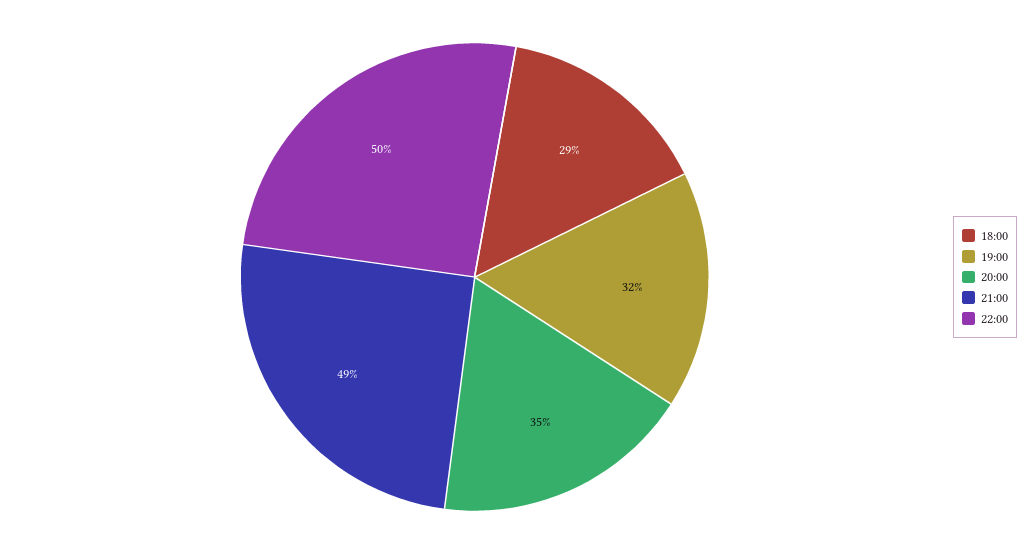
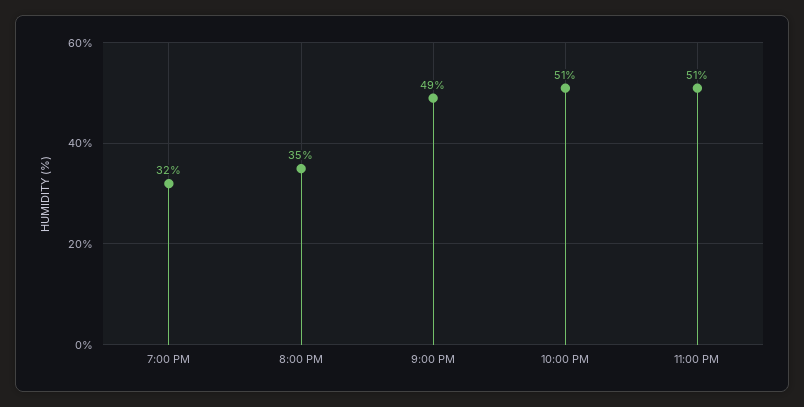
18:00: 29 -> none
22:00: 50 -> 51
11:00 PM: none -> 51

